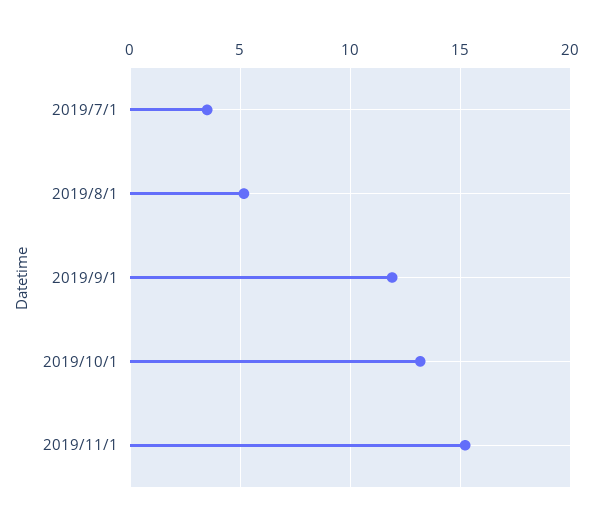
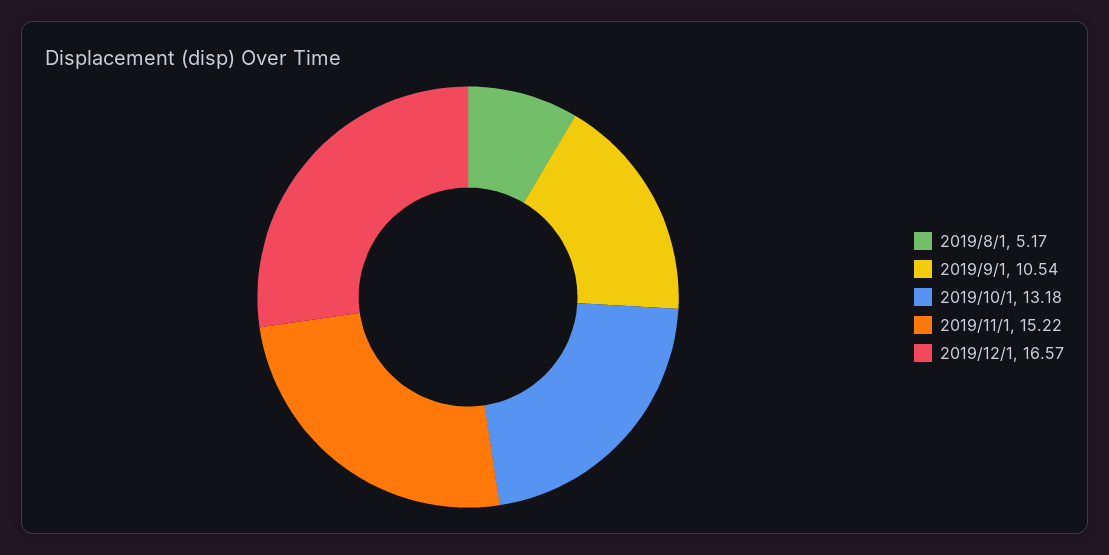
2019/7/1: 3.5 -> none
2019/9/1: 12 -> 10.54
2019/12/1: none -> 16.57

